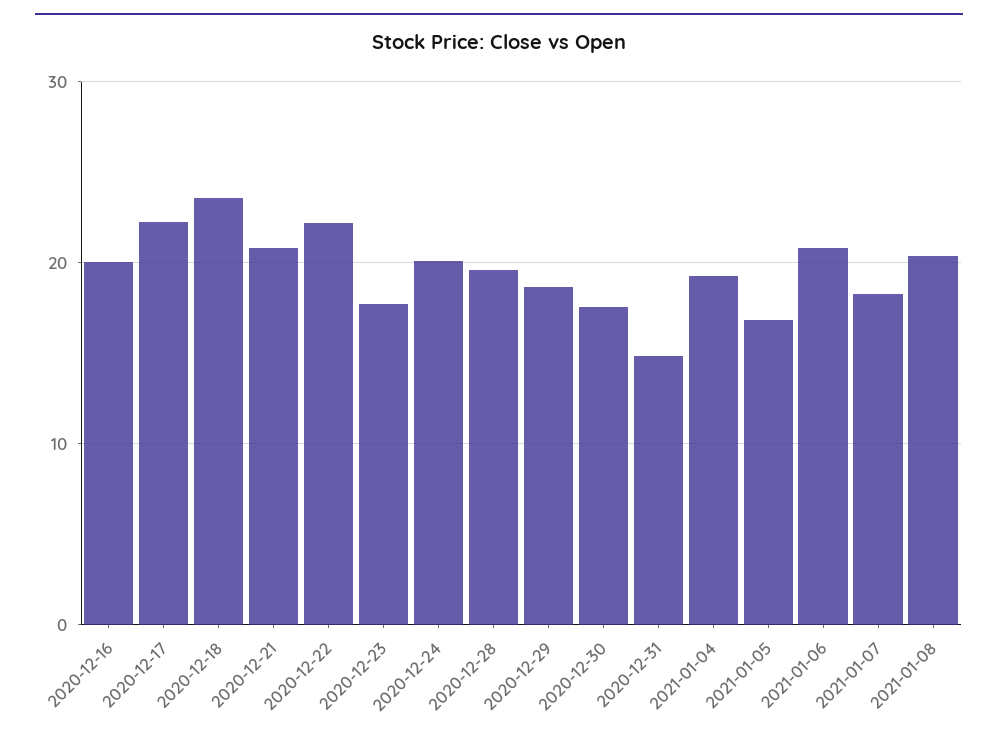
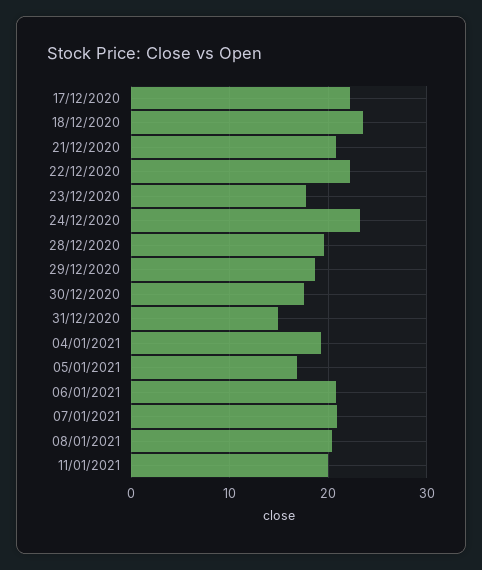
2020-12-16: 20 -> none
2020-12-24: 20 -> 23
2021-01-07: 18 -> 21
11/01/2021: none -> 20

